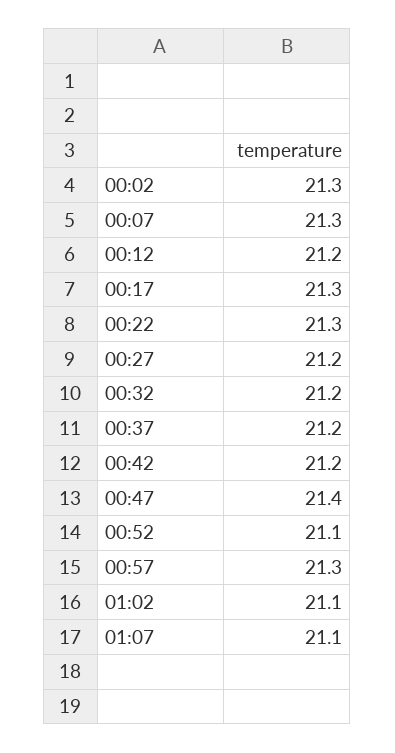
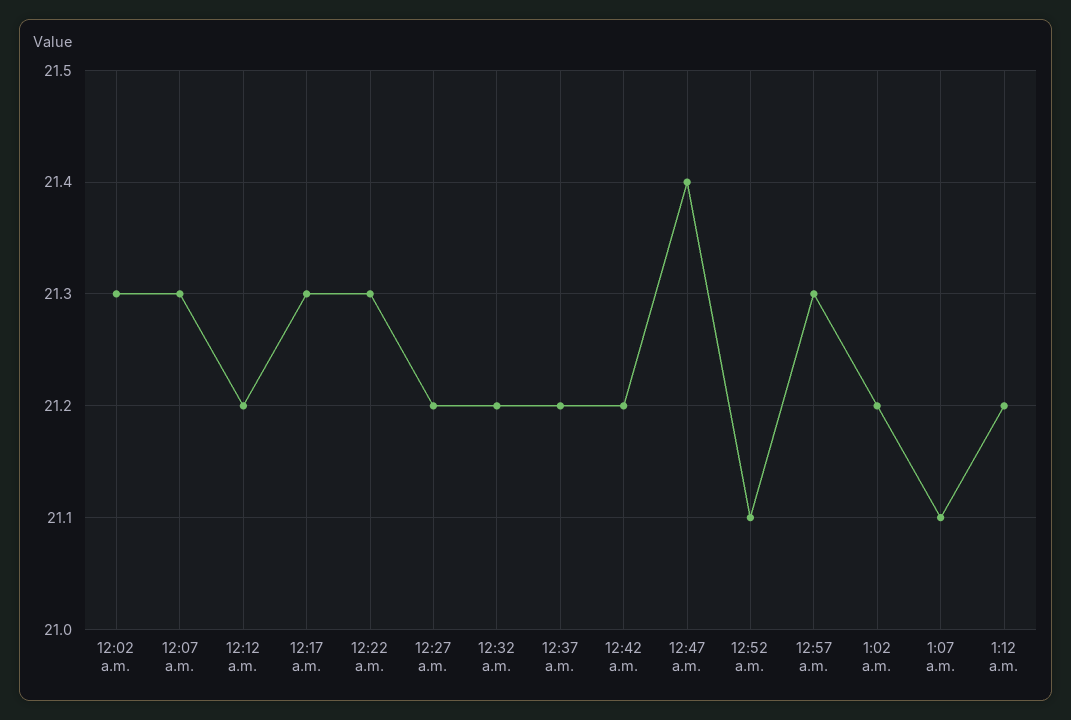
01:02: 21.1 -> 21.2
1:12 a.m.: none -> 21.2

